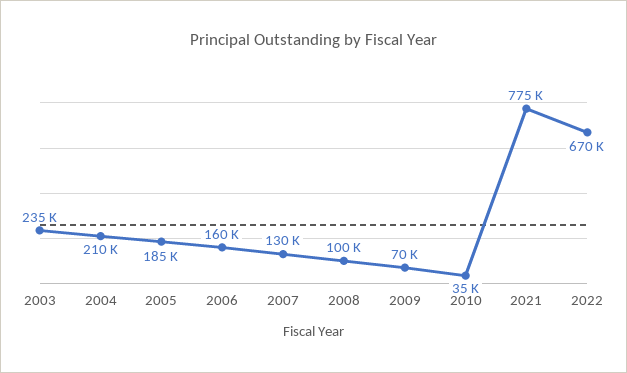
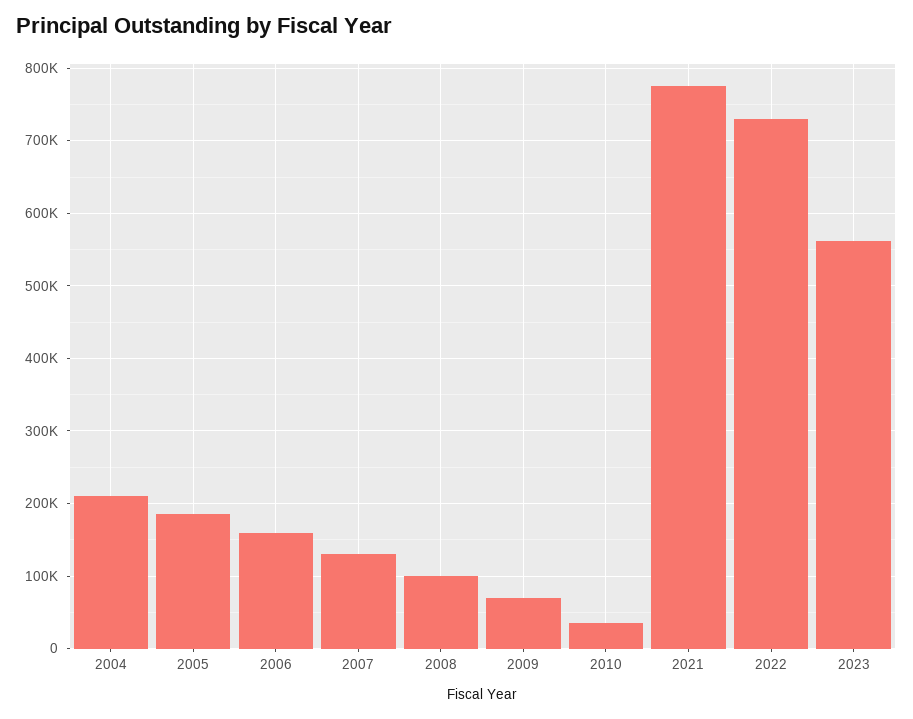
2003: 235000 -> none
2022: 670000 -> 730000
2023: none -> 560000

